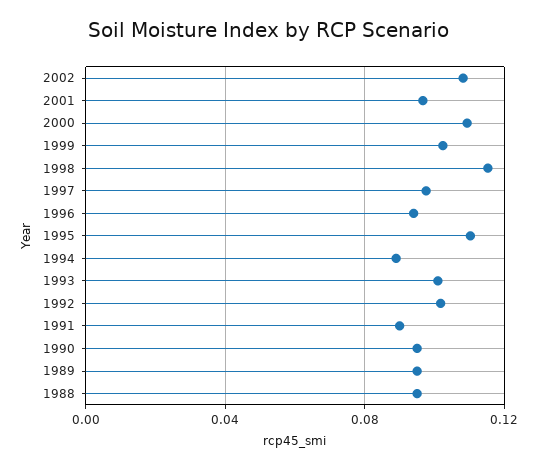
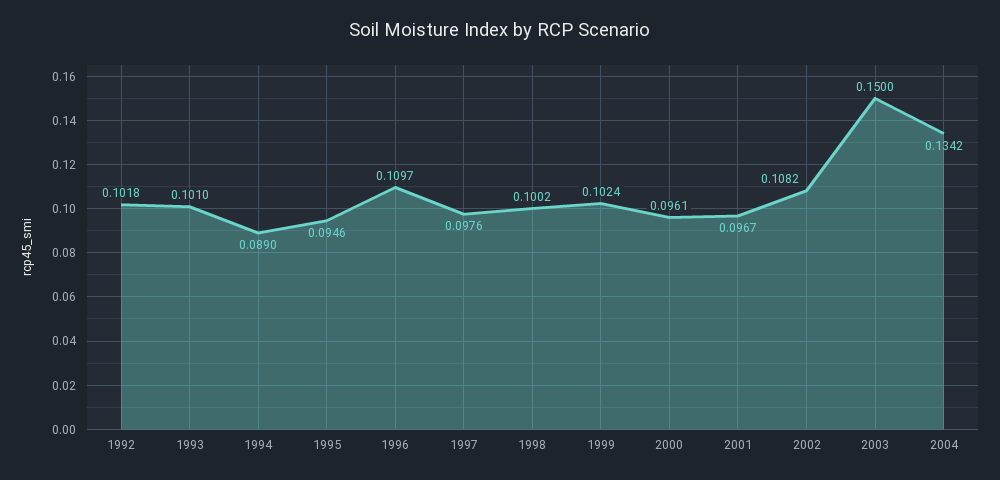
2000: 0.11 -> 0.0961
1998: 0.115 -> 0.1002
1996: 0.095 -> 0.1097
1995: 0.11 -> 0.0946
1991: 0.09 -> none
1990: 0.095 -> none
1989: 0.095 -> none
1988: 0.095 -> none
2003: none -> 0.15
2004: none -> 0.1342

